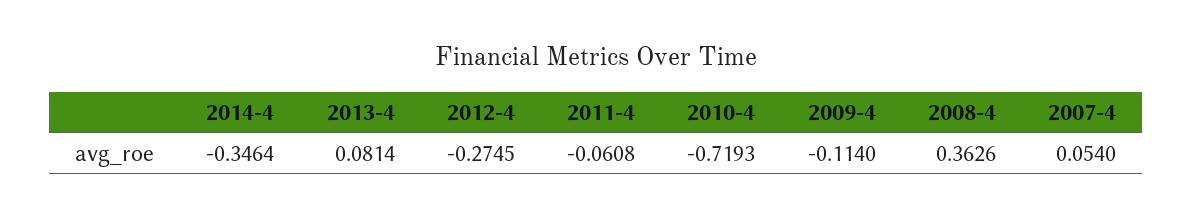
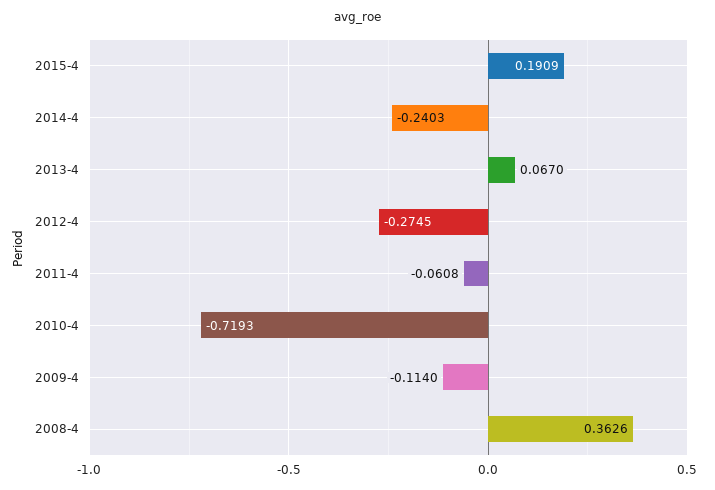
2014-4: -0.3464 -> -0.2403
2013-4: 0.0814 -> 0.067
2007-4: 0.054 -> none
2015-4: none -> 0.1909

